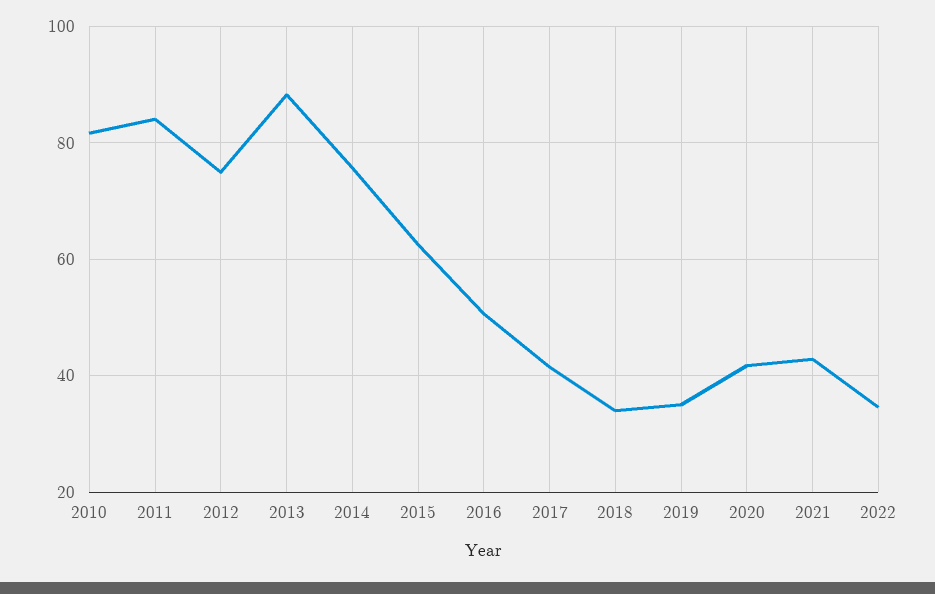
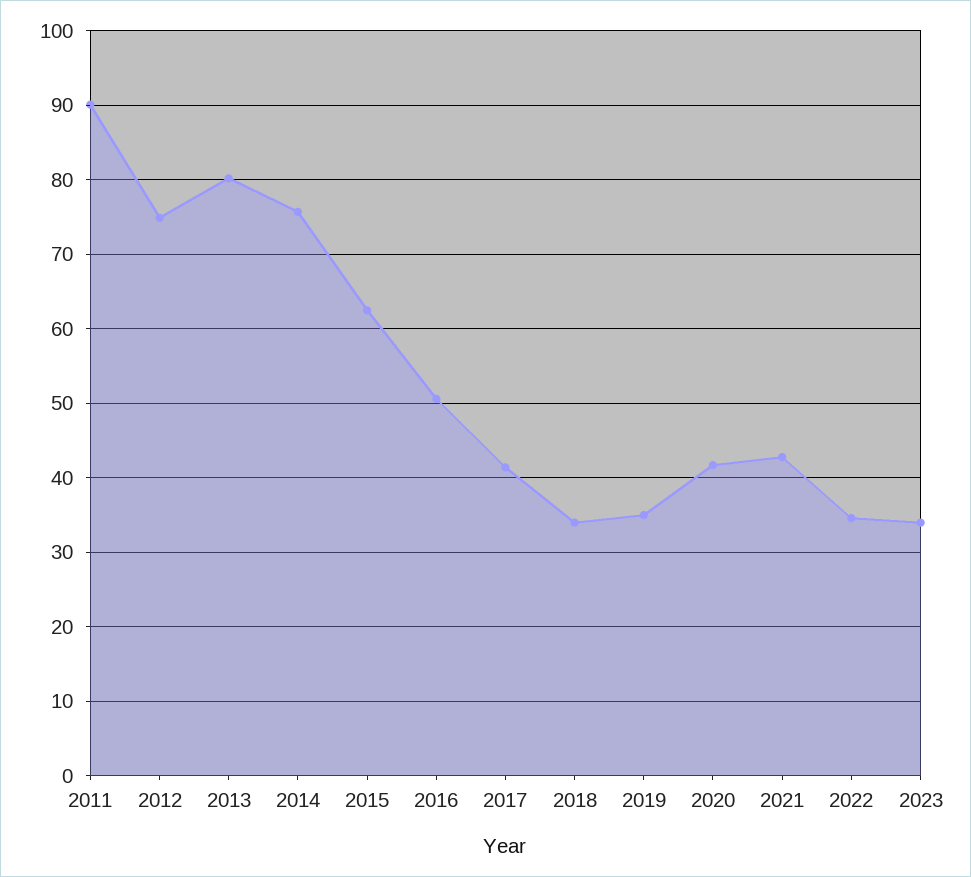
2010: 82 -> none
2011: 84 -> 90
2013: 88 -> 80
2023: none -> 34

